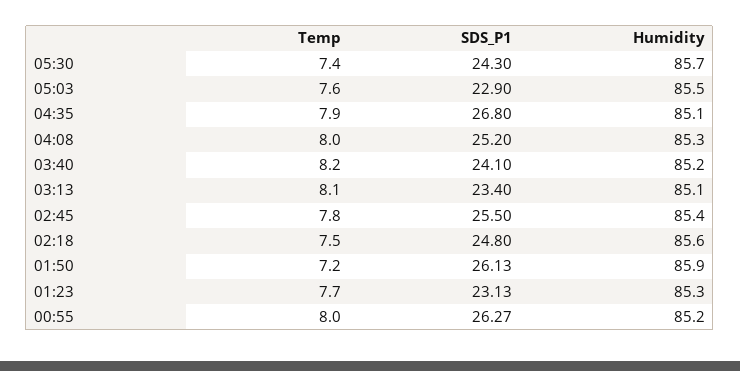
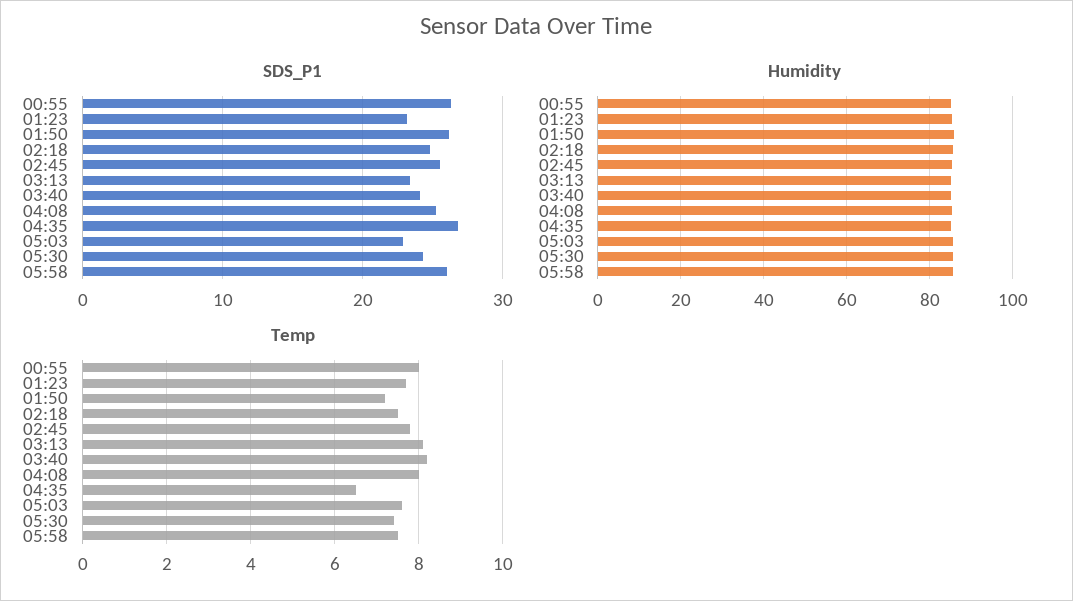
Temp, 04:35: 7.9 -> 6.5
SDS_P1, 05:58: none -> 26
Humidity, 05:58: none -> 86
Temp, 05:58: none -> 7.5

